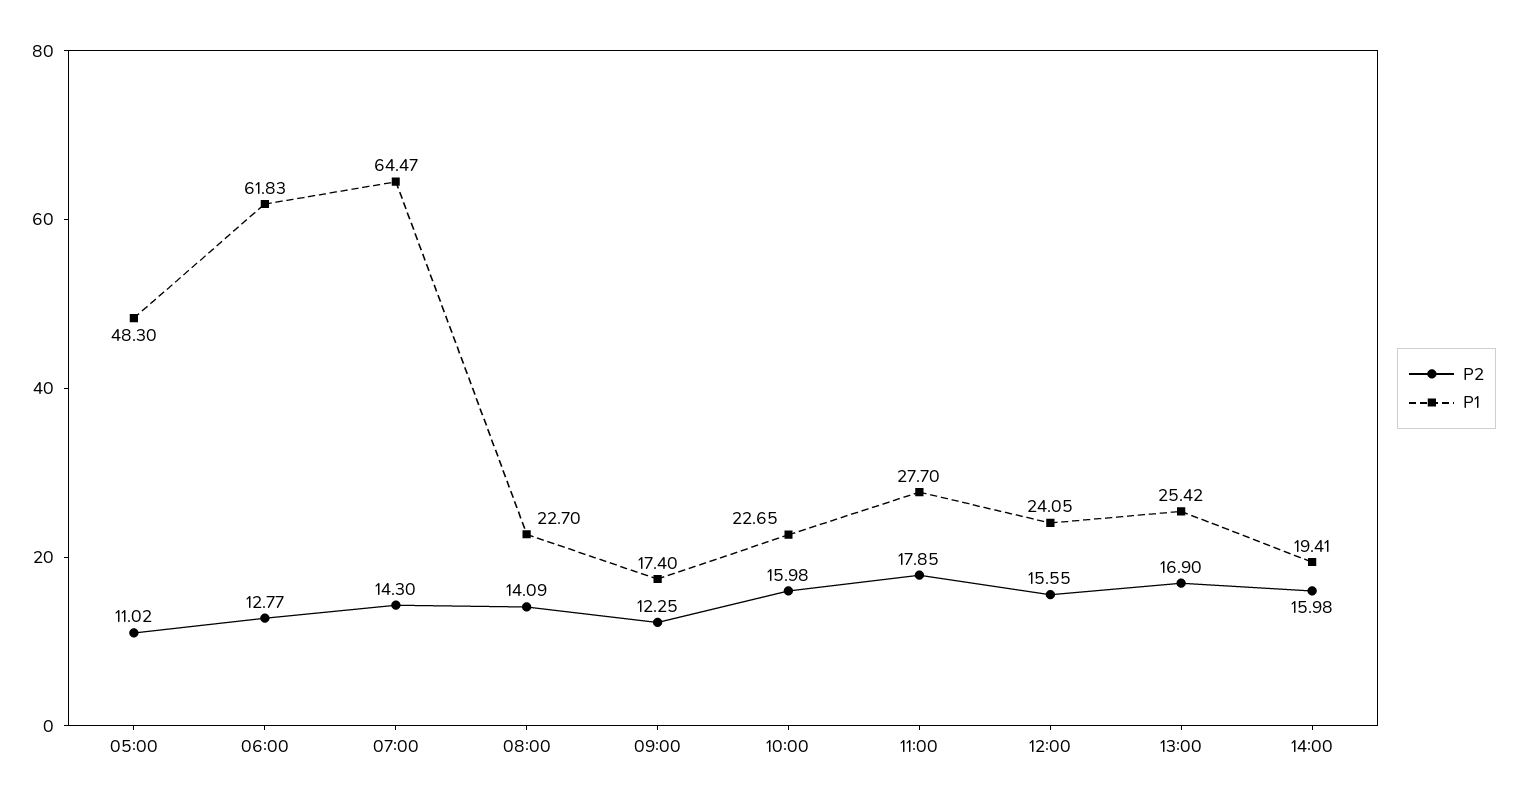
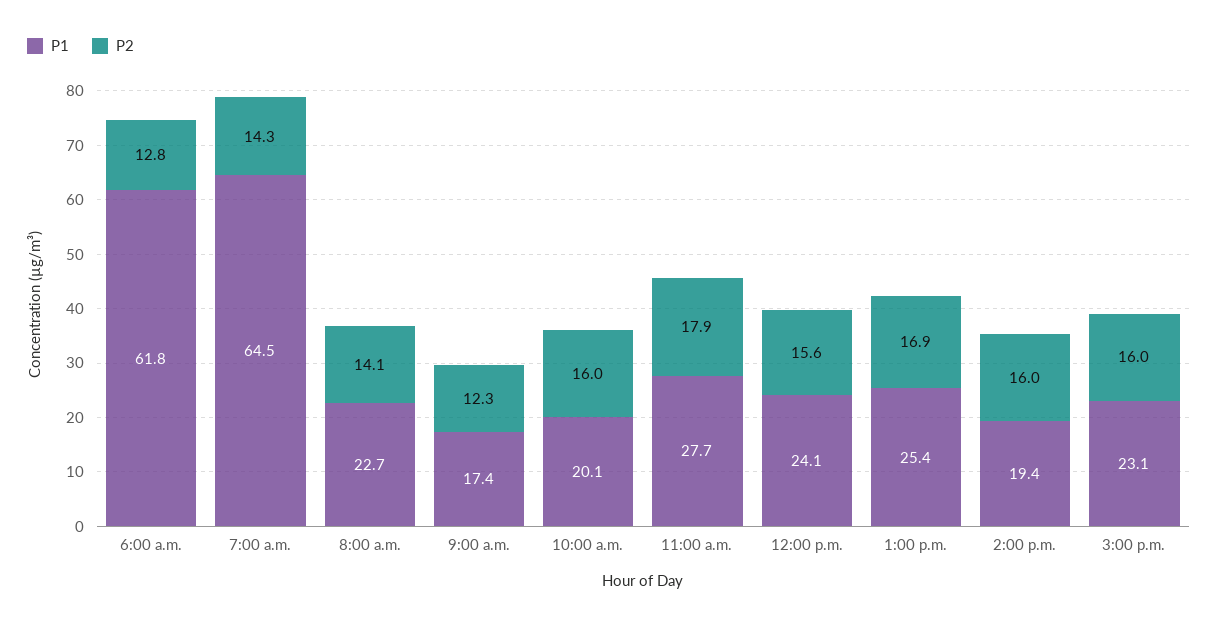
P2, 05:00: 11.02 -> none
P1, 05:00: 48.3 -> none
P1, 10:00: 22.65 -> 20.1
P1, 3:00 p.m.: none -> 23.1
P2, 3:00 p.m.: none -> 16

